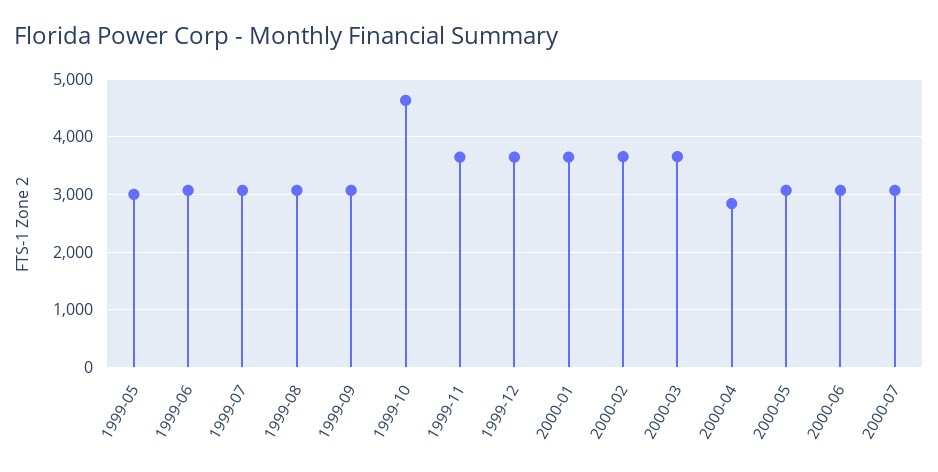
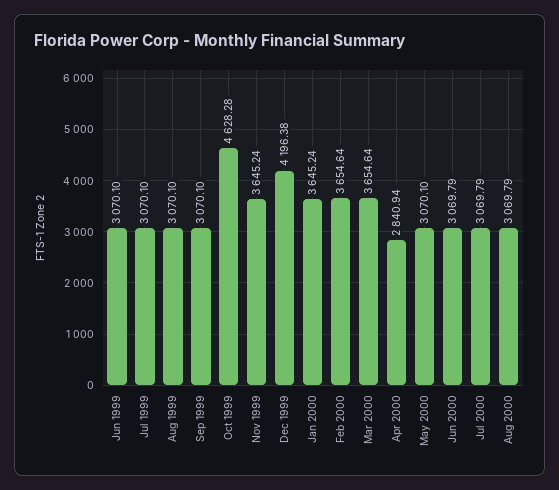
1999-05: 3000 -> none
1999-12: 3600 -> 4196.38
Aug 2000: none -> 3069.79

